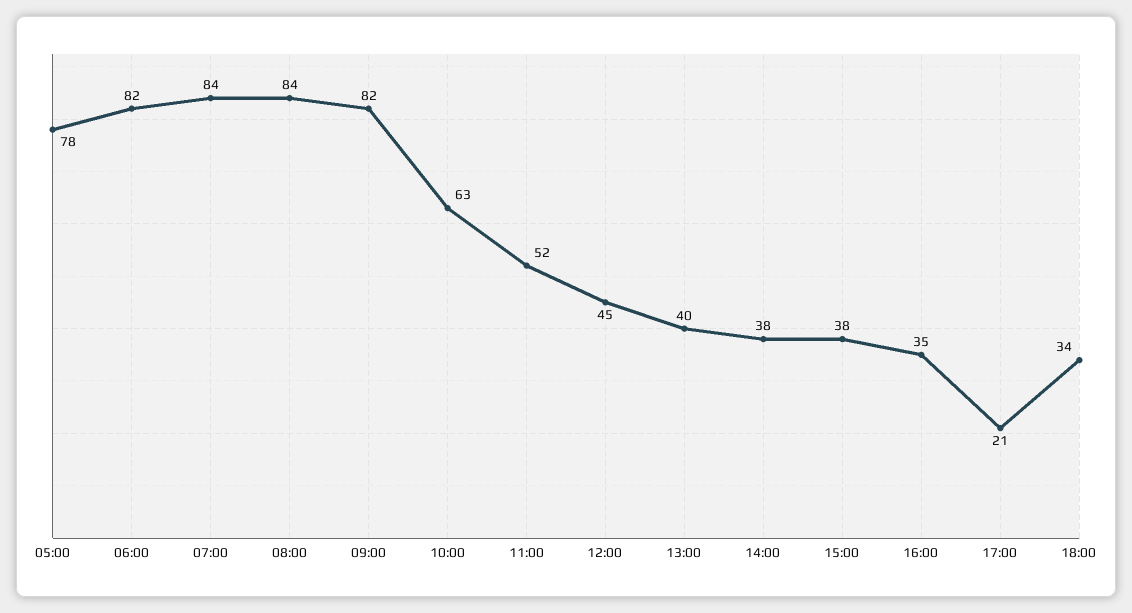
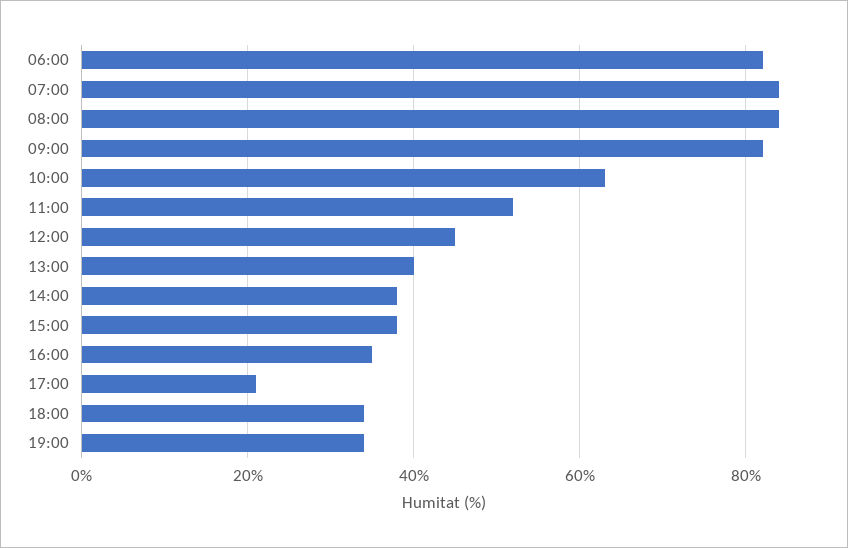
05:00: 78 -> none
19:00: none -> 35

